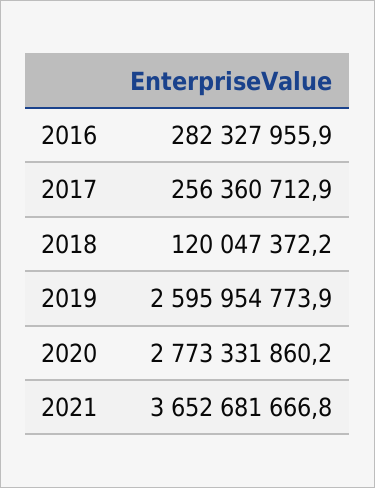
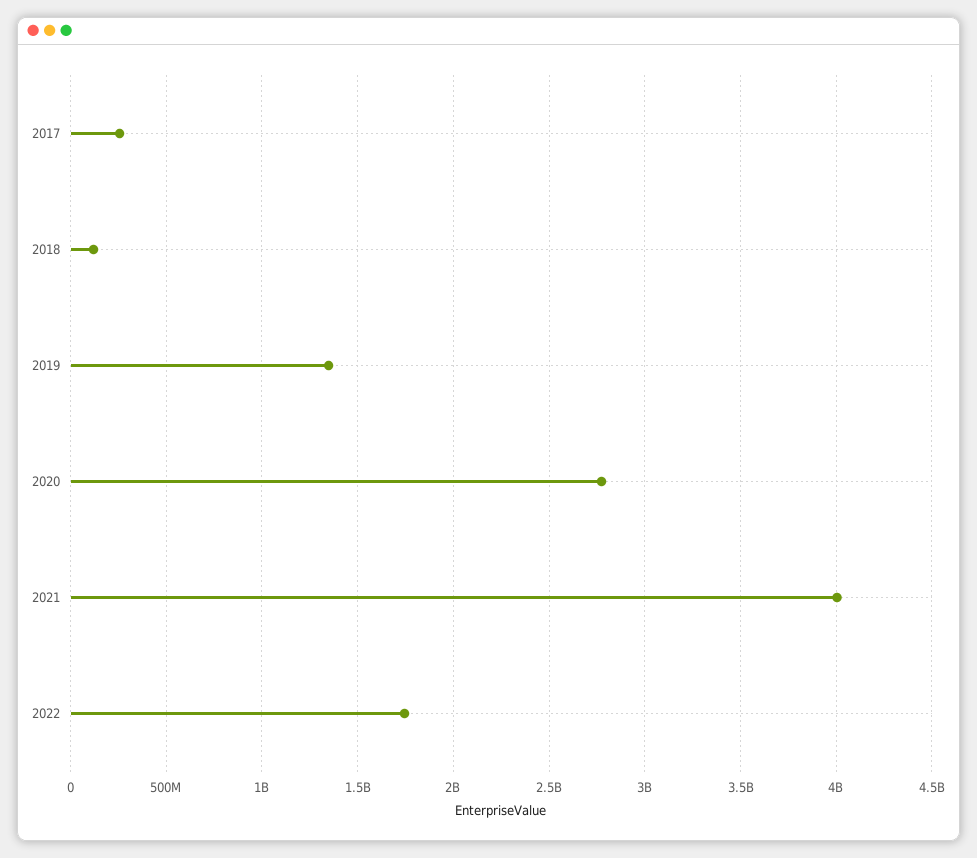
2016: 282327955.9 -> none
2019: 2595954773.9 -> 1350000000
2021: 3652681666.8 -> 4000000000
2022: none -> 1750000000

